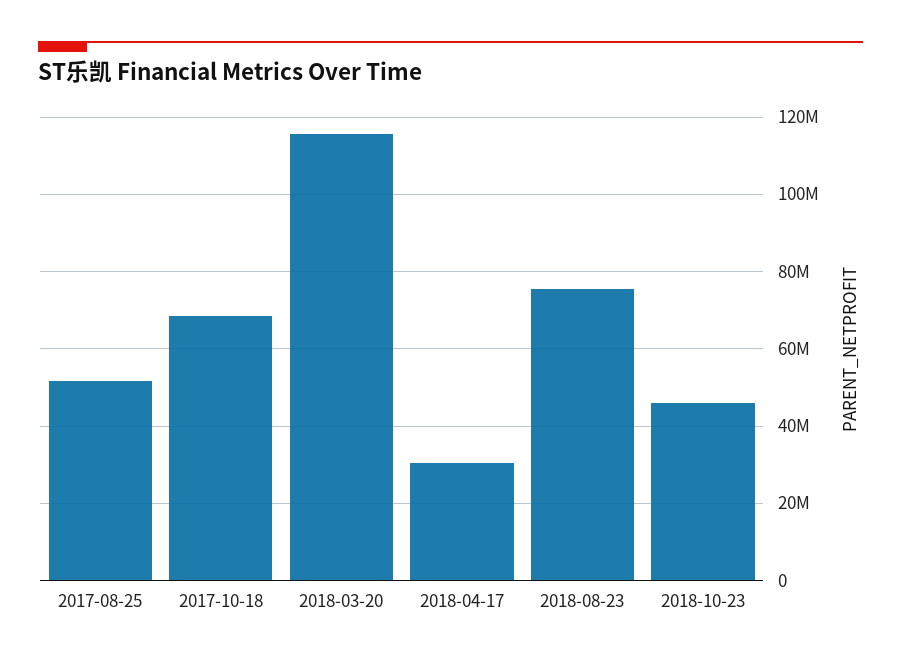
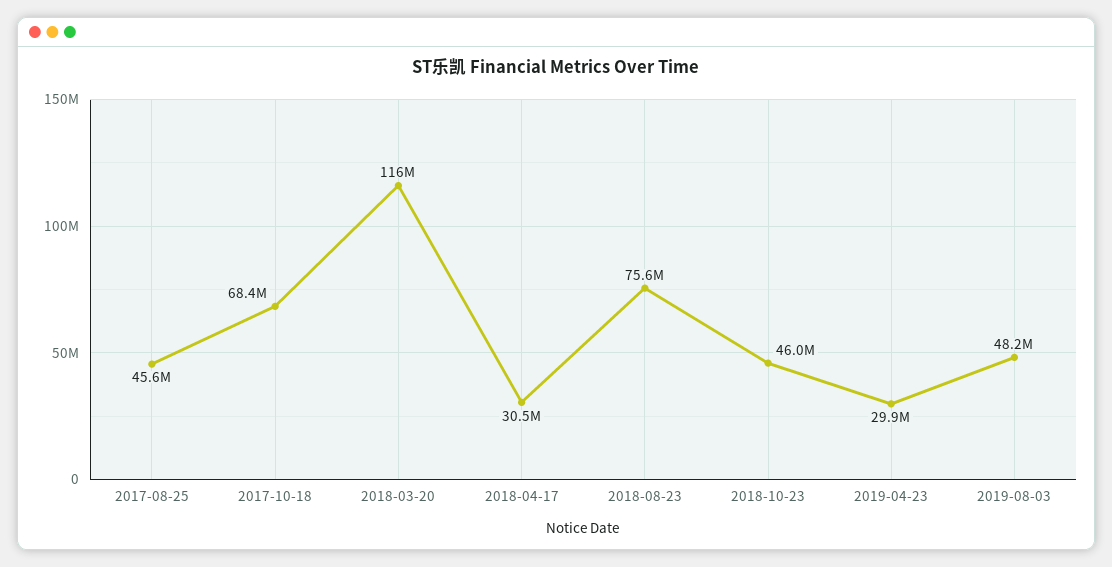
2017-08-25: 52000000 -> 45600000
2019-04-23: none -> 29900000
2019-08-03: none -> 48200000

